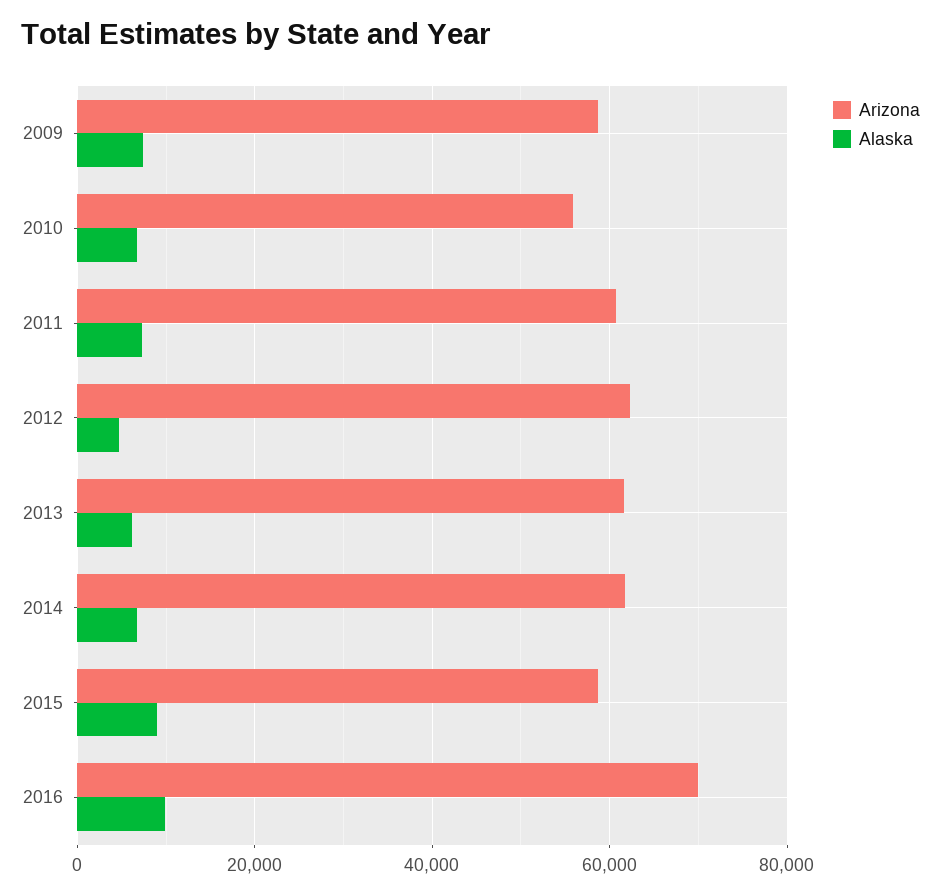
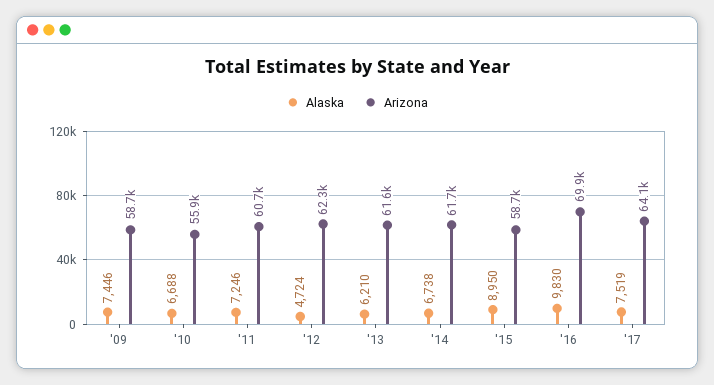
Alaska, '17: none -> 7519
Arizona, '17: none -> 64100

